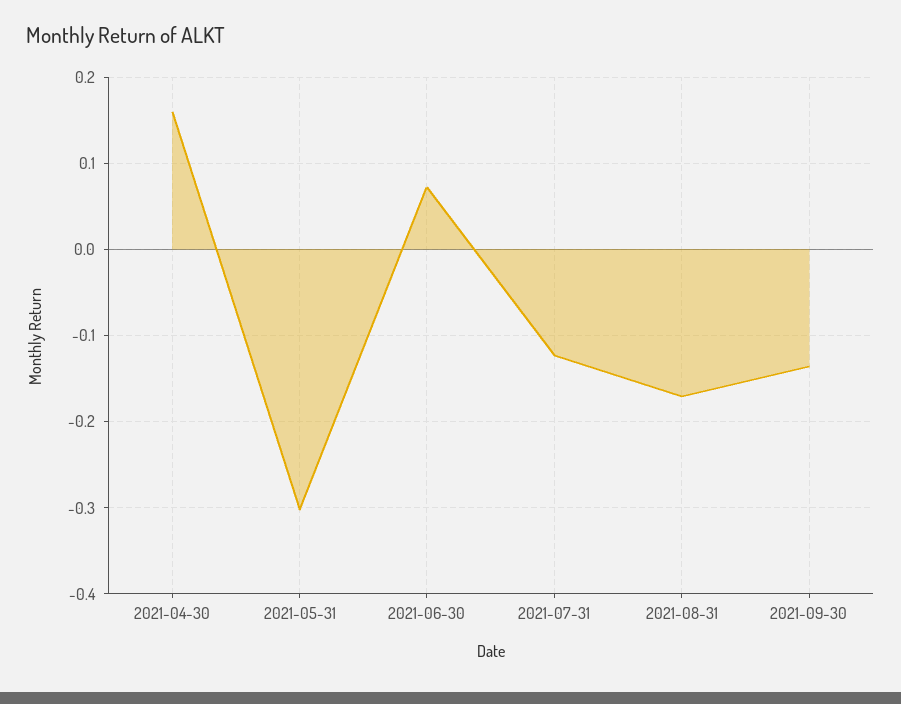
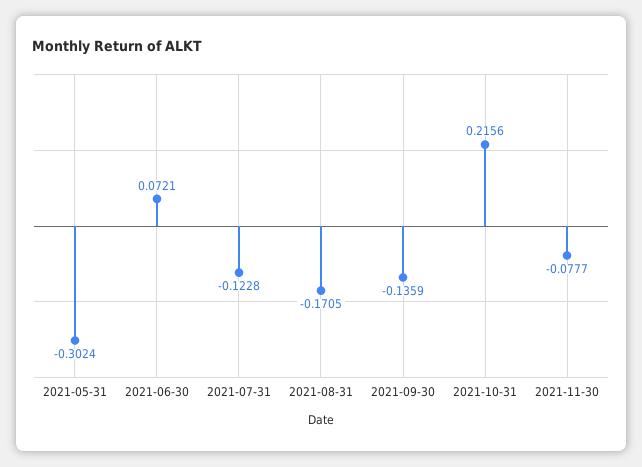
2021-04-30: 0.16 -> none
2021-10-31: none -> 0.2156
2021-11-30: none -> -0.0777

